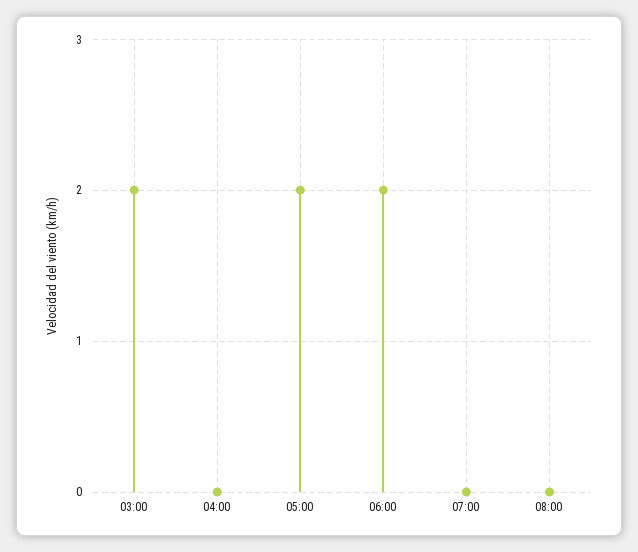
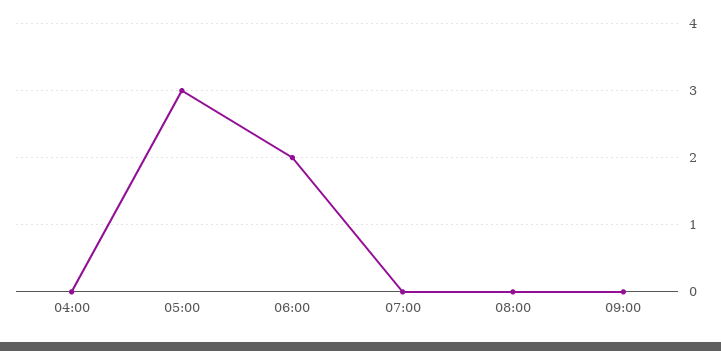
03:00: 2 -> none
05:00: 2 -> 3
09:00: none -> 0

